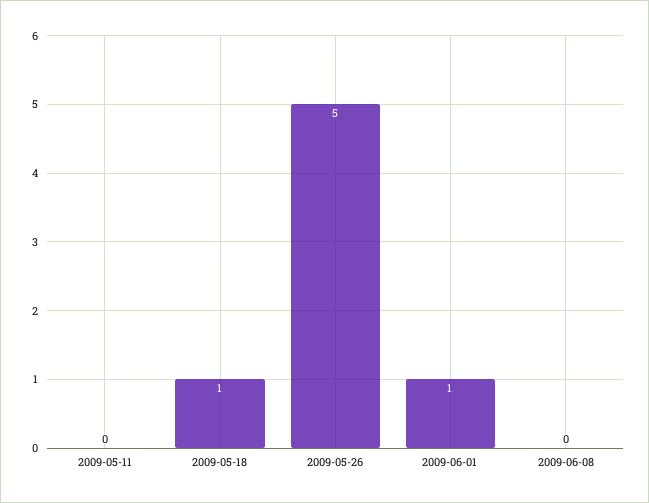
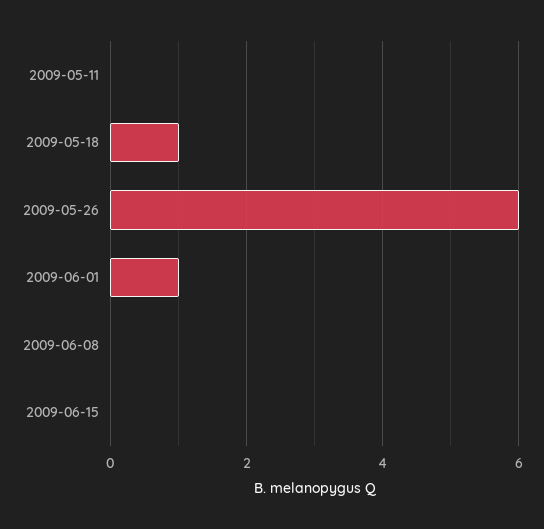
2009-05-26: 5 -> 6
2009-06-15: none -> 0

